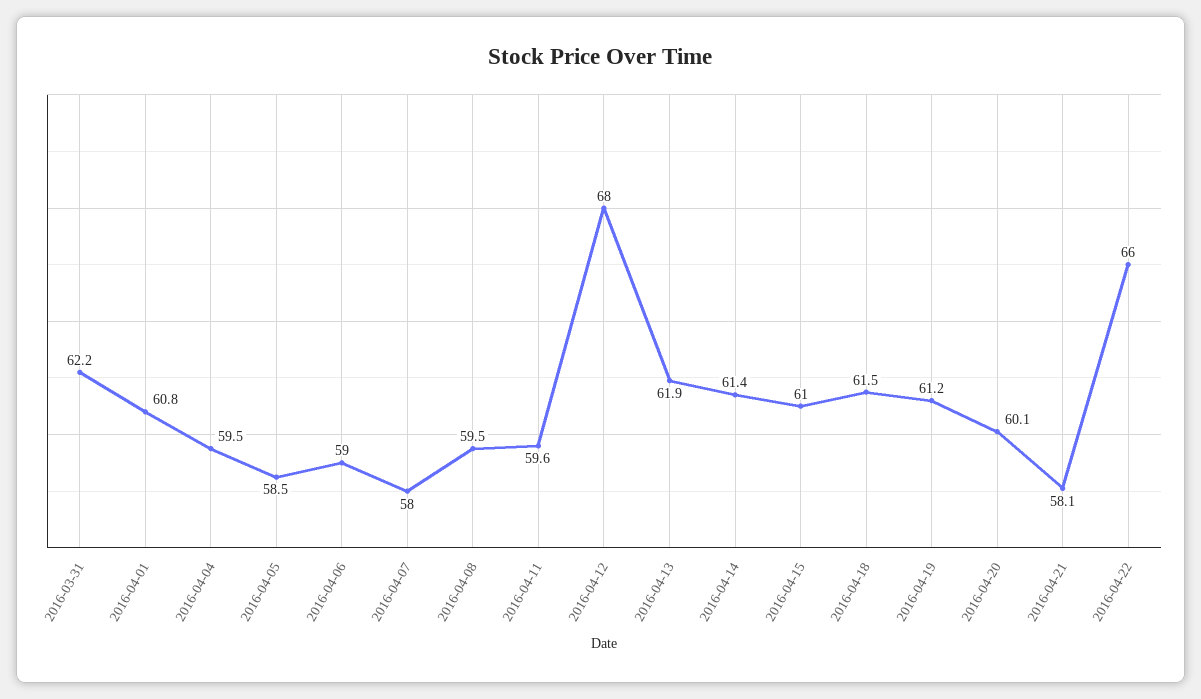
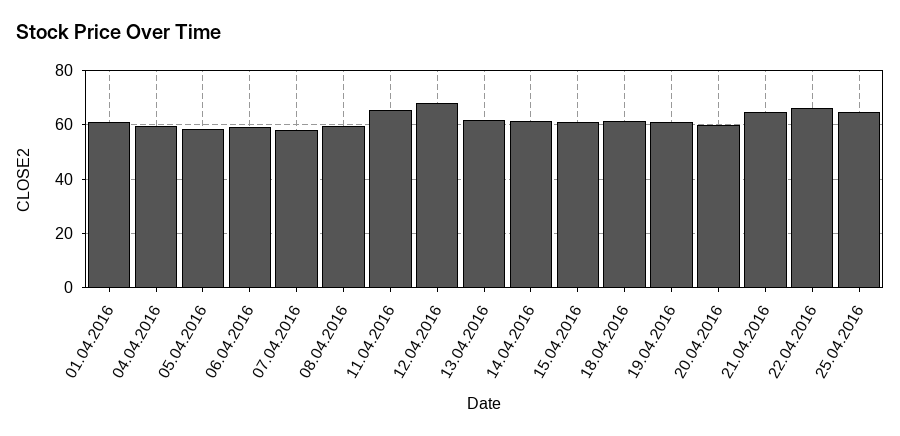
2016-03-31: 62.2 -> none
2016-04-11: 59.6 -> 65
2016-04-21: 58.1 -> 65
25.04.2016: none -> 65

